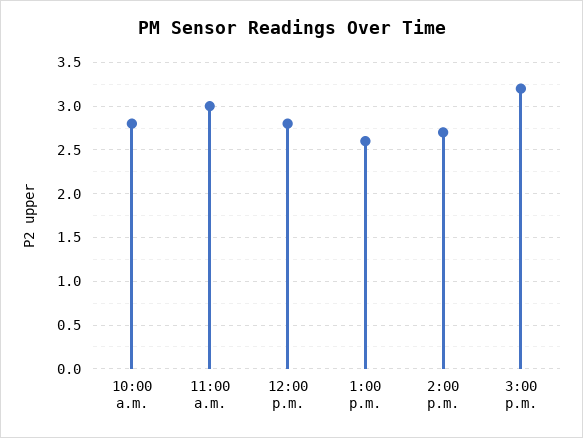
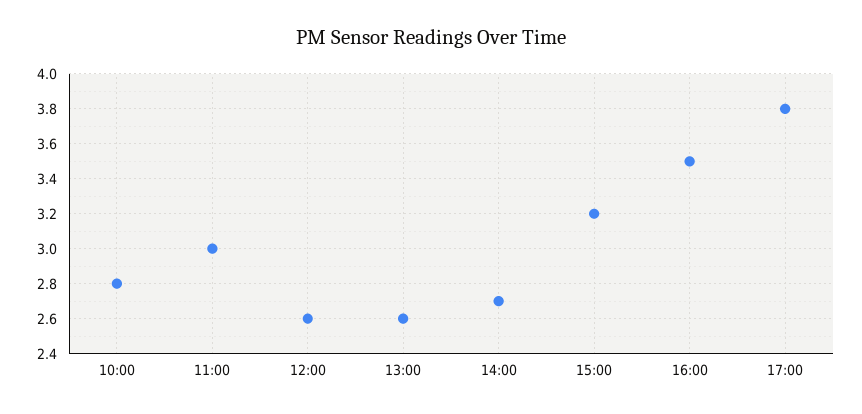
12:00 p.m.: 2.8 -> 2.6
16:00: none -> 3.5
17:00: none -> 3.8

